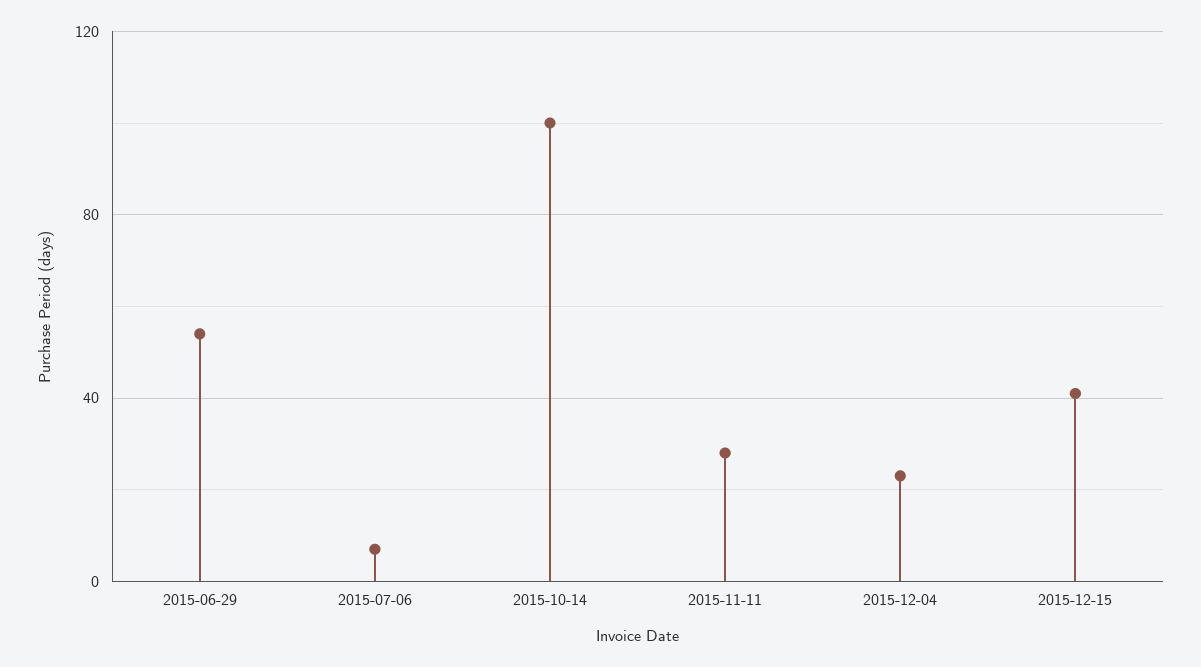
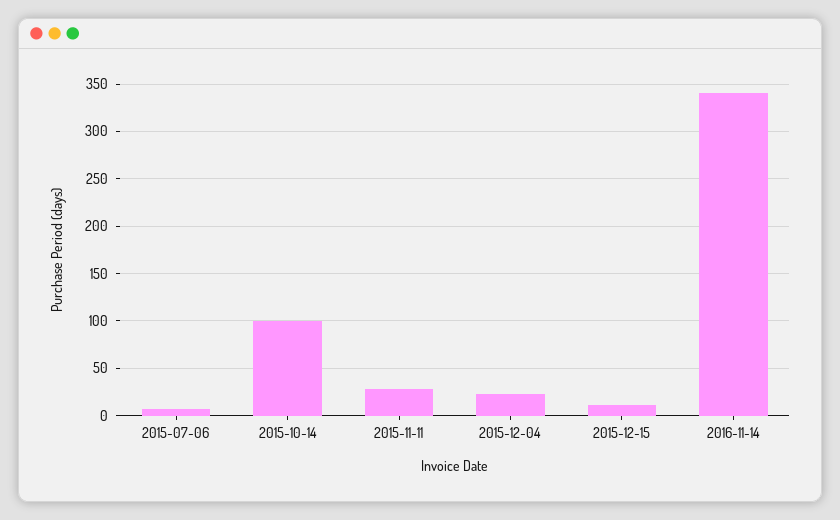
2015-06-29: 55 -> none
2015-12-15: 40 -> 10
2016-11-14: none -> 340

